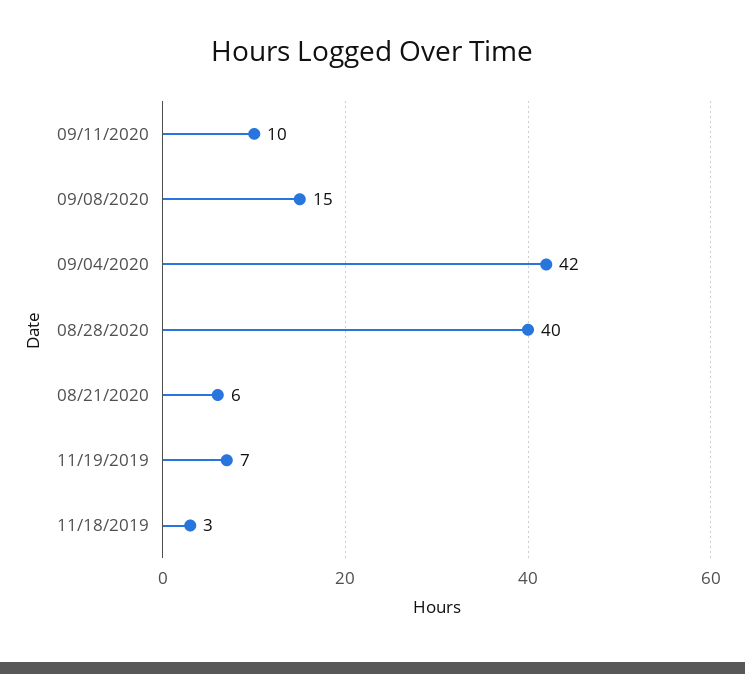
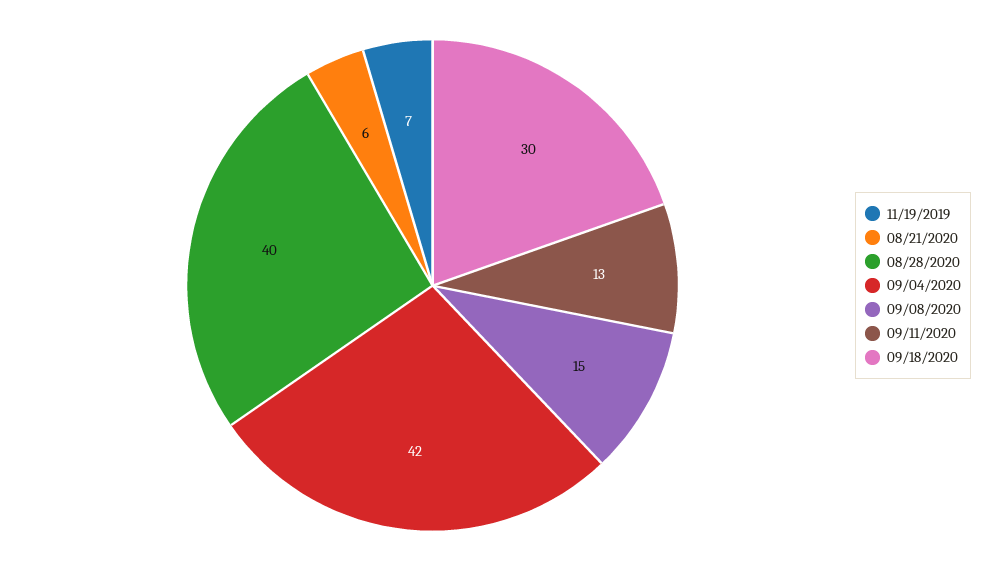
09/11/2020: 10 -> 13
11/18/2019: 3 -> none
09/18/2020: none -> 30

